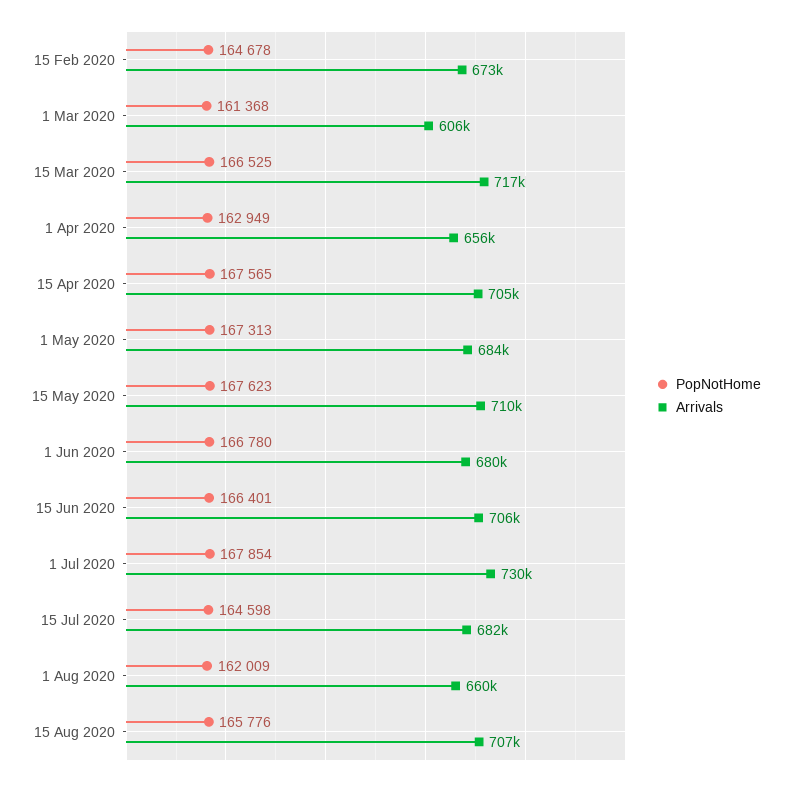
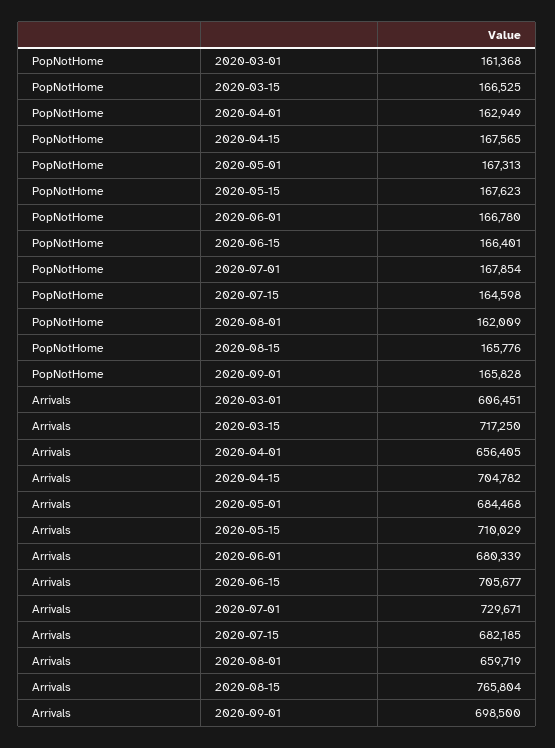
PopNotHome, 15 Feb 2020: 164678 -> none
Arrivals, 15 Feb 2020: 673000 -> none
Arrivals, 15 Aug 2020: 707000 -> 765804
PopNotHome, 2020-09-01: none -> 165828
Arrivals, 2020-09-01: none -> 698500

